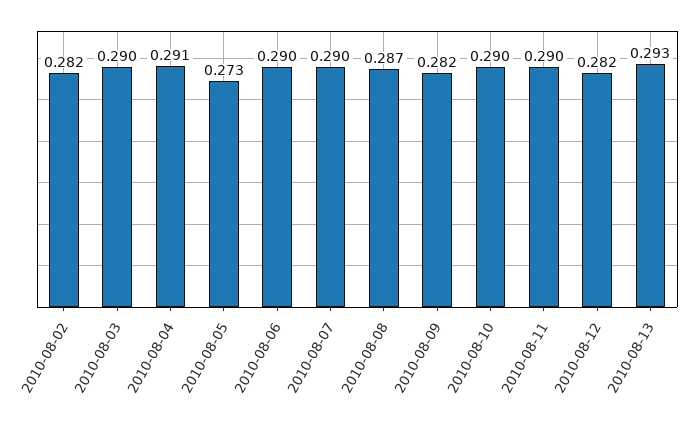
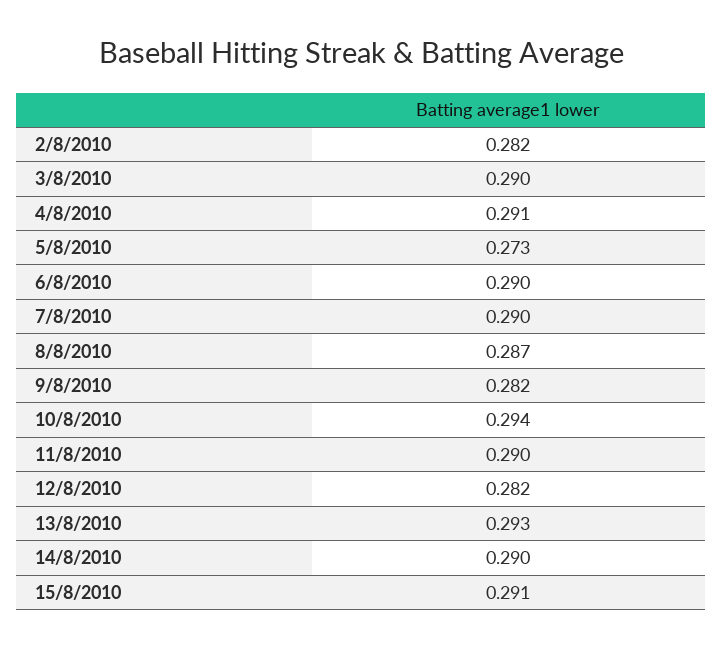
2010-08-10: 0.29 -> 0.294
14/8/2010: none -> 0.29
15/8/2010: none -> 0.291

